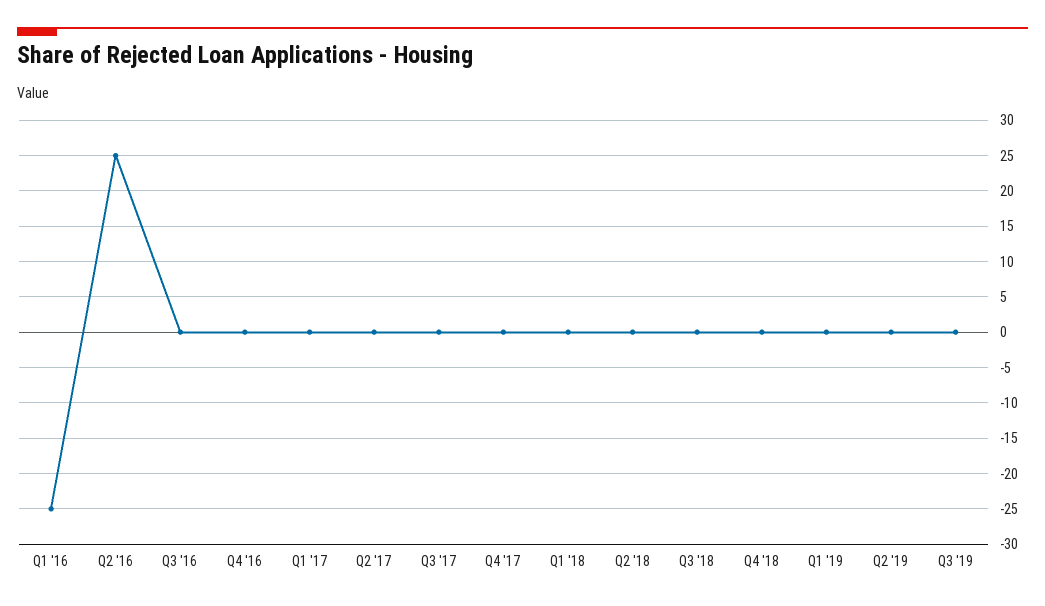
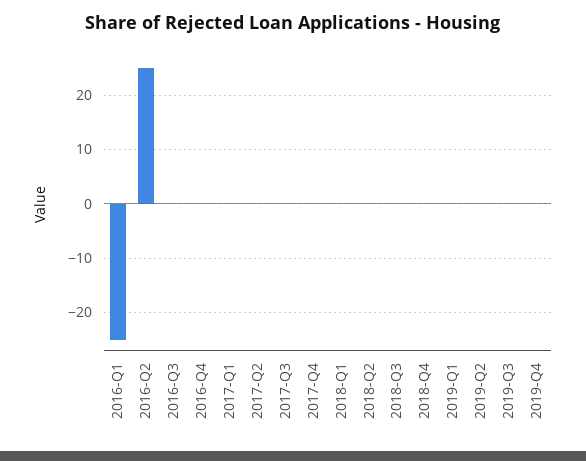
2019-Q4: none -> 0

